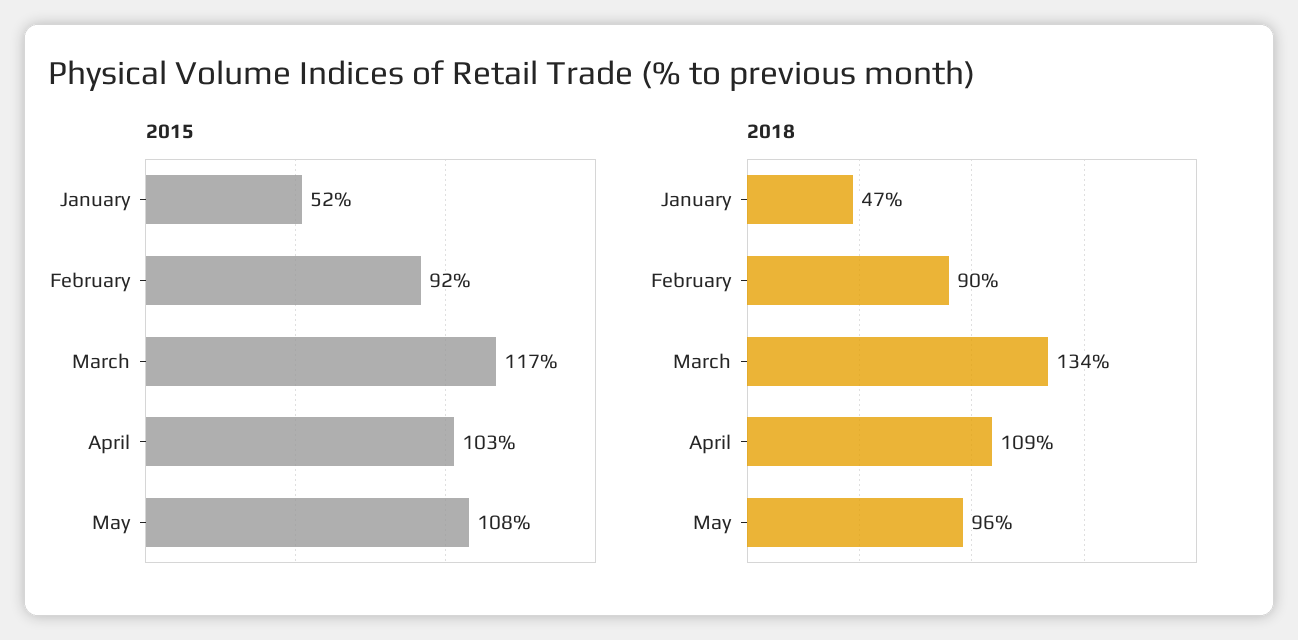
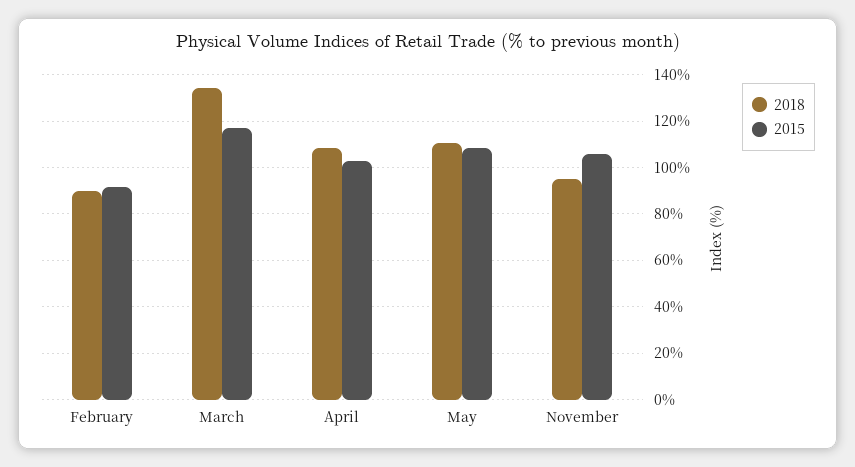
2015, January: 52 -> none
2018, January: 47 -> none
2018, May: 96 -> 110
2018, November: none -> 95
2015, November: none -> 105

